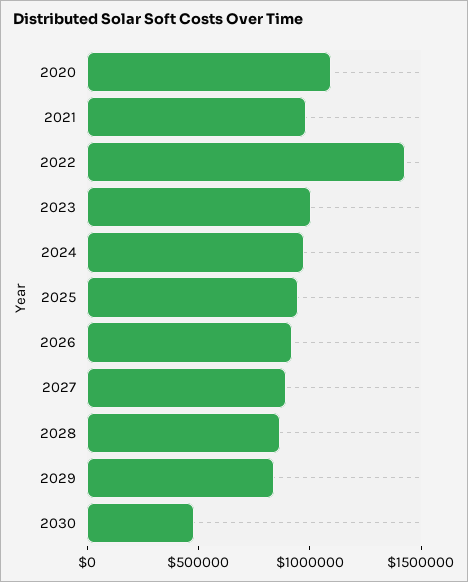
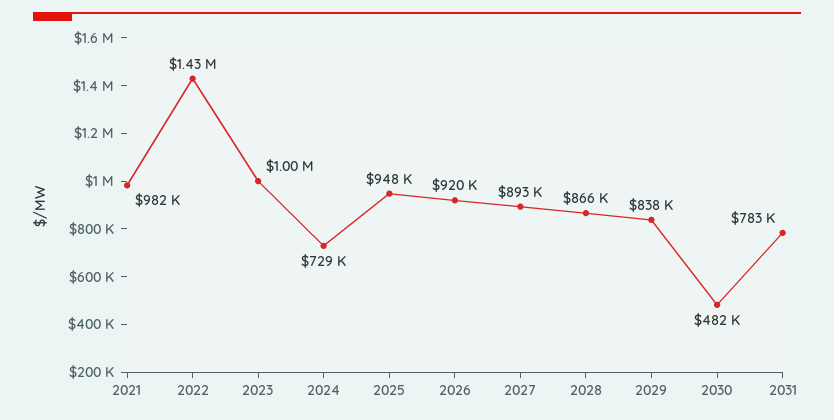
2020: 1100000 -> none
2024: 1000000 -> 729000
2031: none -> 783000

